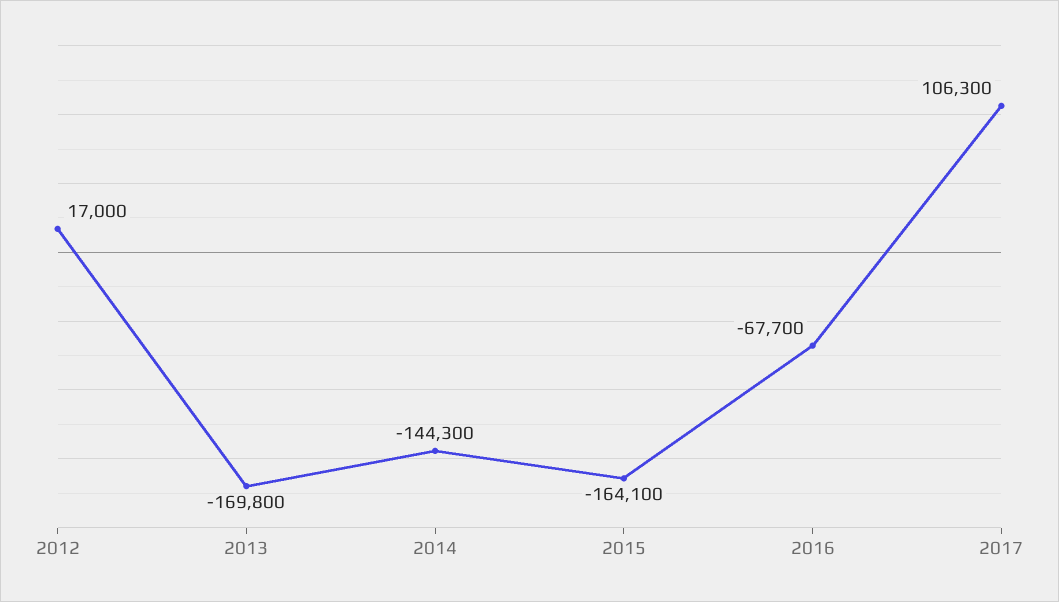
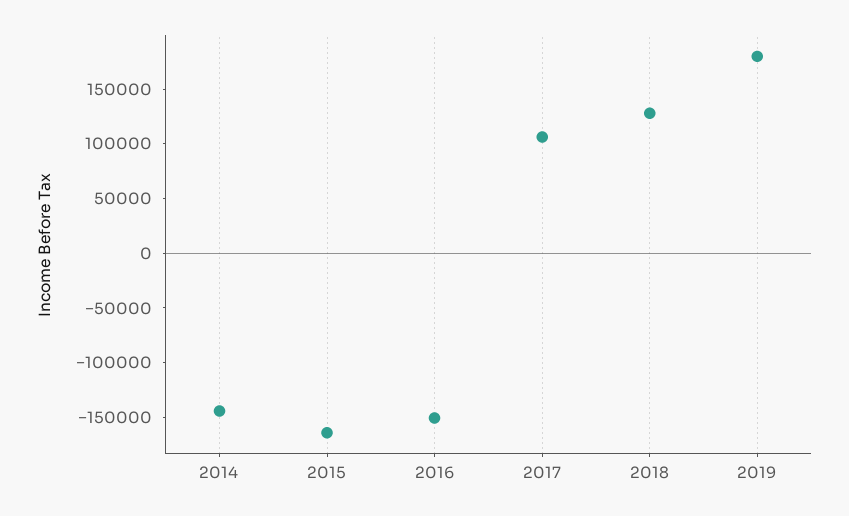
2012: 17000 -> none
2013: -169800 -> none
2016: -67700 -> -150000
2018: none -> 130000
2019: none -> 180000

